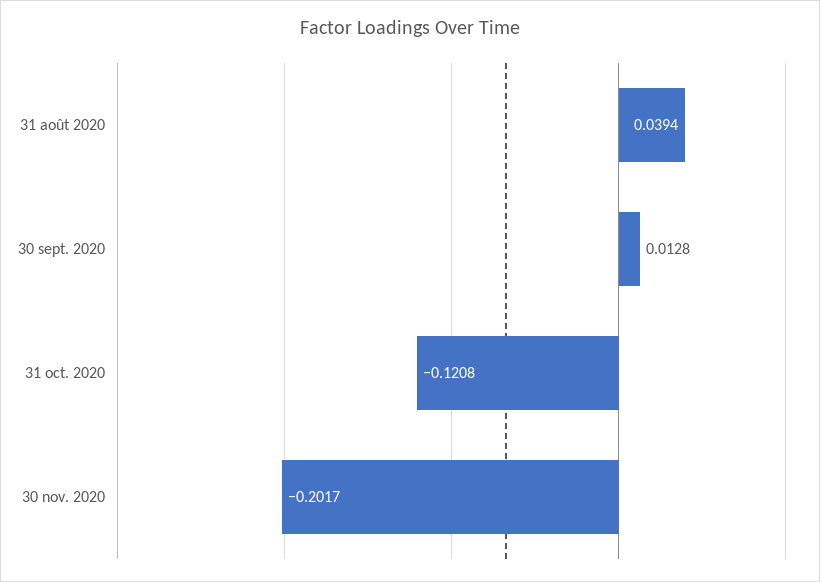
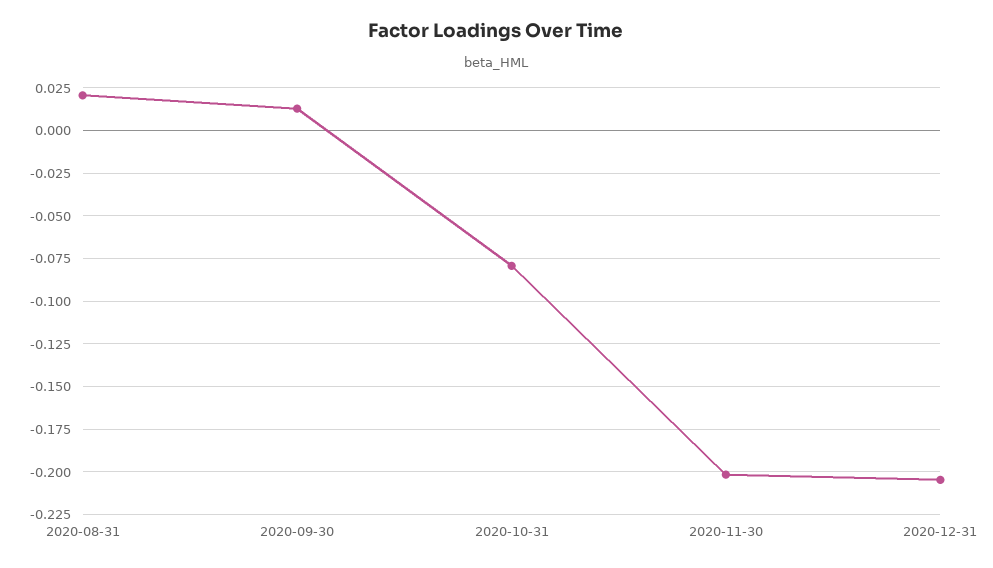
31 août 2020: 0.0394 -> 0.02
31 oct. 2020: -0.1208 -> -0.08
2020-12-31: none -> -0.205

